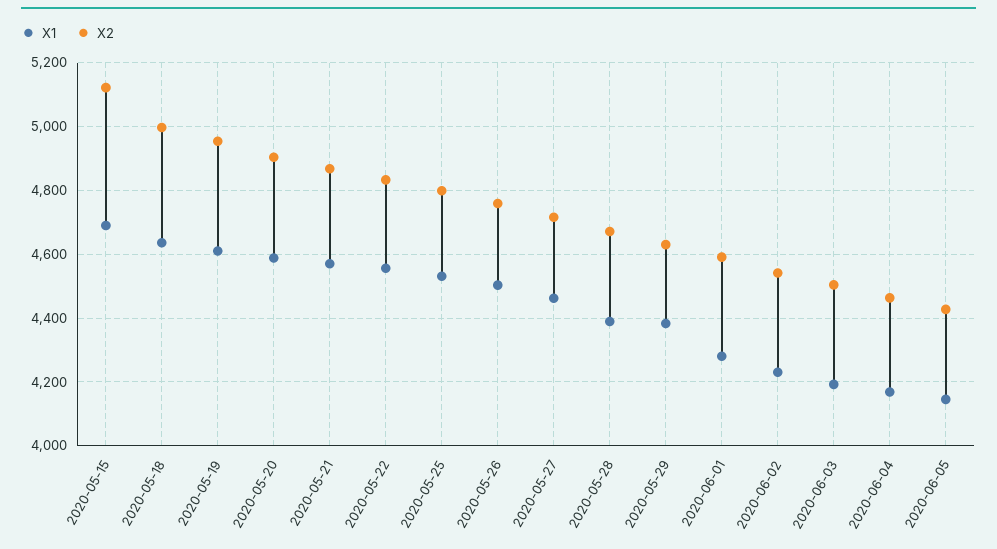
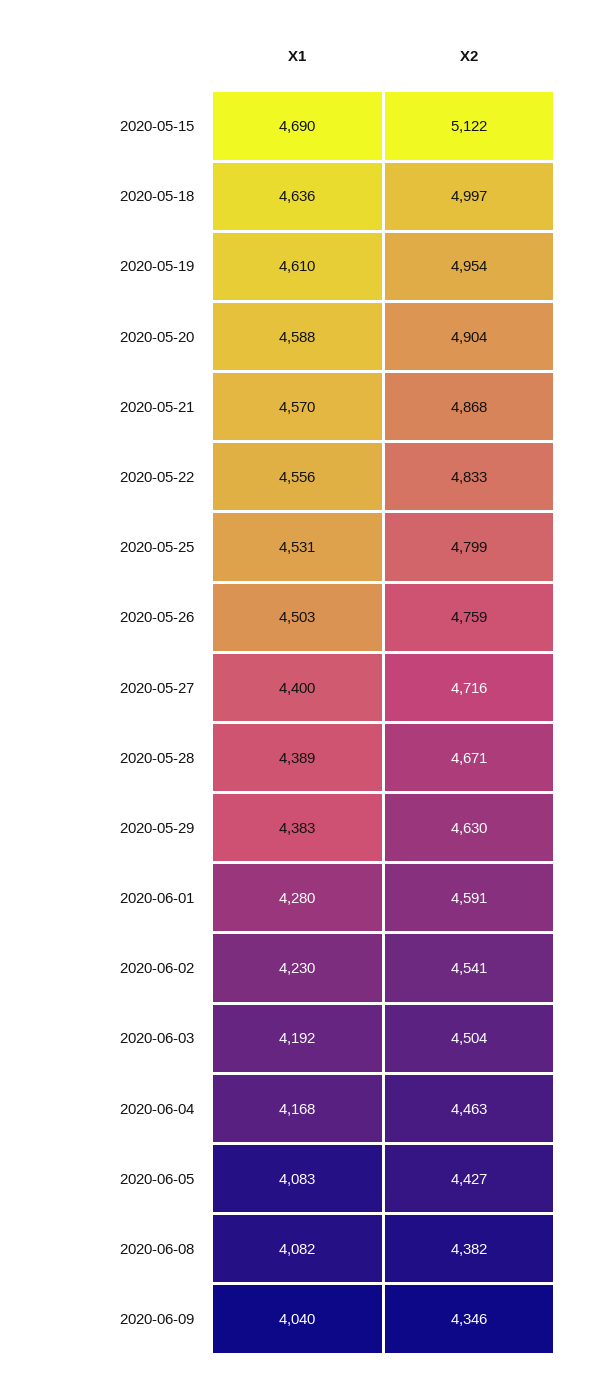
X1, 2020-05-27: 4460 -> 4400
X1, 2020-06-05: 4140 -> 4083
X1, 2020-06-08: none -> 4082
X2, 2020-06-08: none -> 4382
X1, 2020-06-09: none -> 4040
X2, 2020-06-09: none -> 4346

